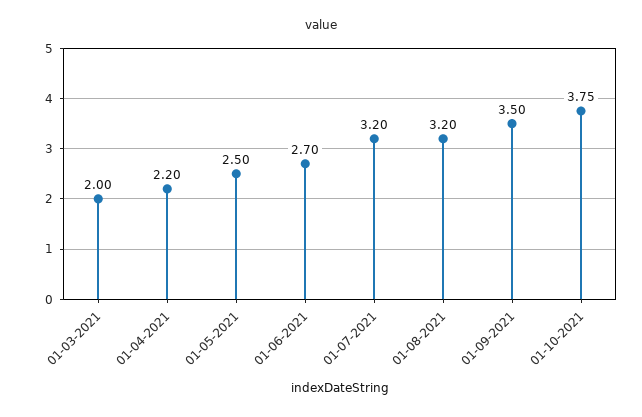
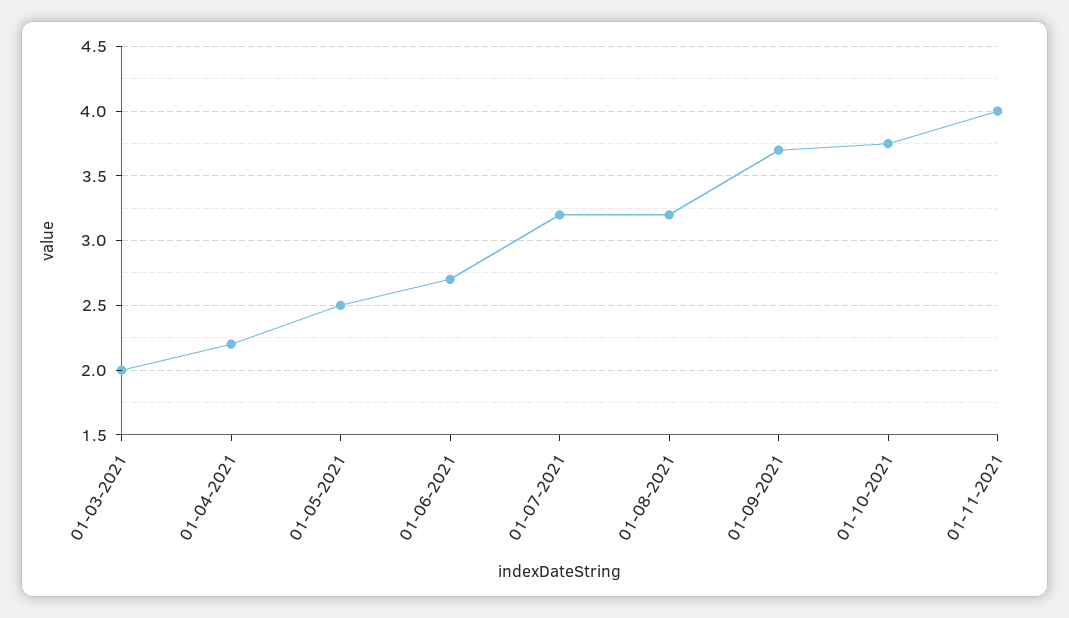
01-09-2021: 3.5 -> 3.7
01-11-2021: none -> 4

